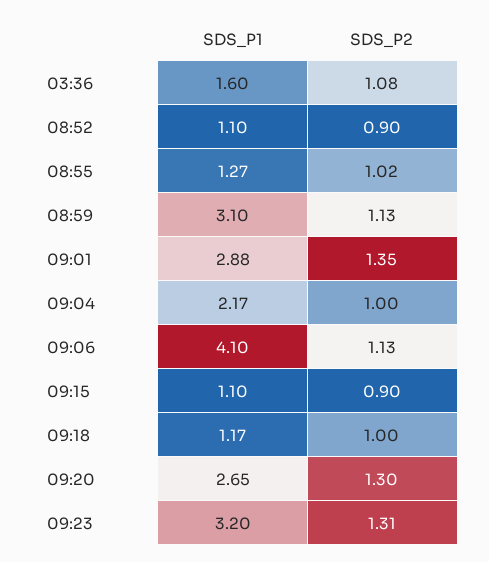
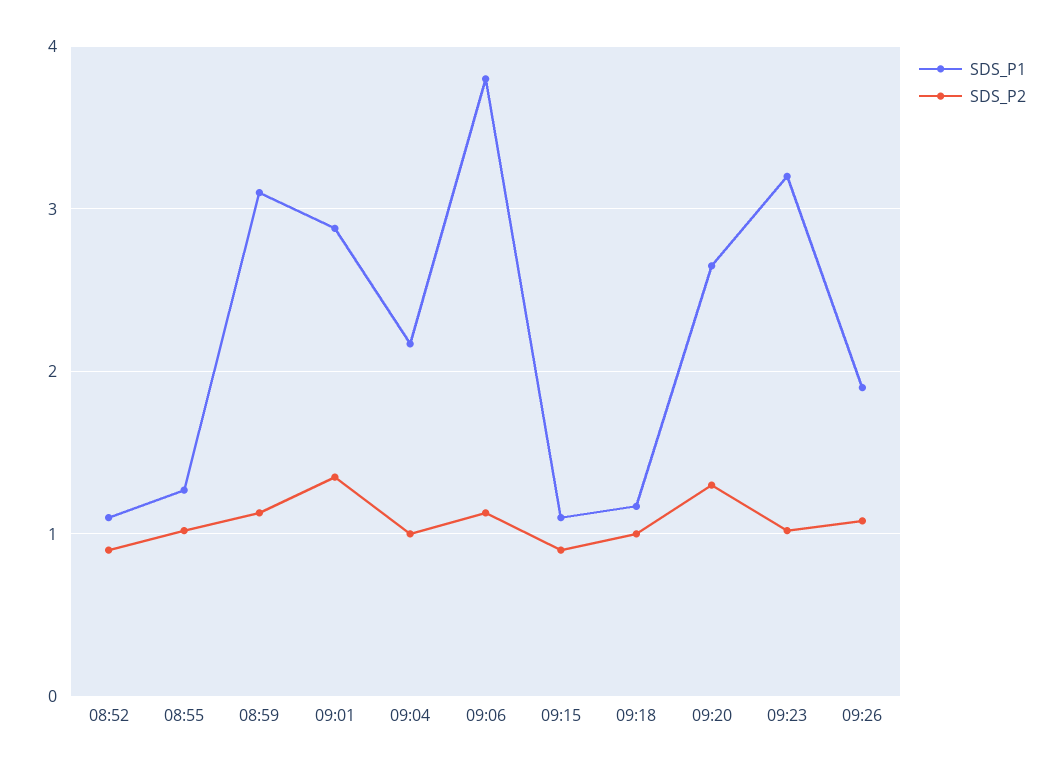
SDS_P1, 03:36: 1.6 -> none
SDS_P2, 03:36: 1.08 -> none
SDS_P1, 09:06: 4.1 -> 3.8
SDS_P2, 09:23: 1.31 -> 1
SDS_P1, 09:26: none -> 1.9
SDS_P2, 09:26: none -> 1.1

